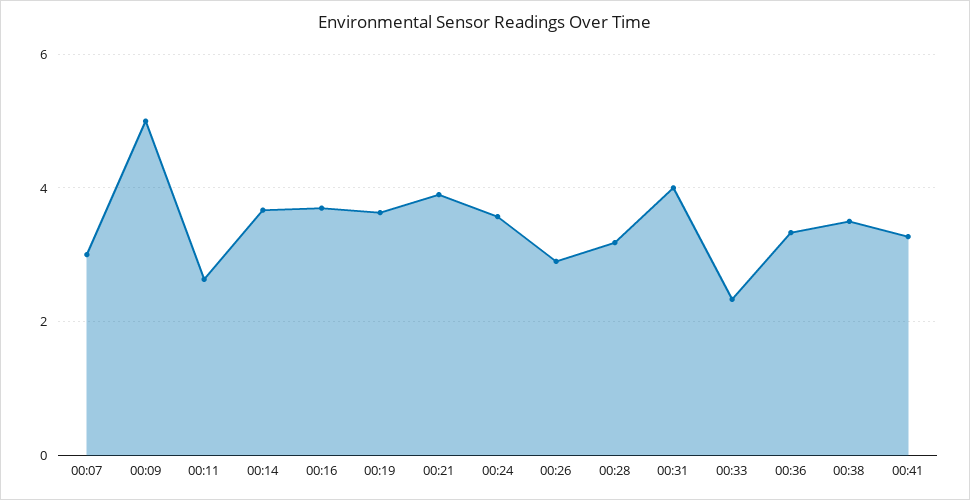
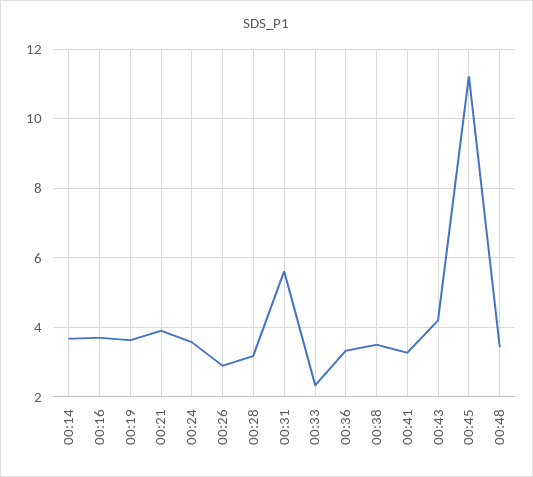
00:07: 3 -> none
00:09: 5 -> none
00:11: 2.6 -> none
00:31: 4 -> 5.6
00:43: none -> 4.2
00:45: none -> 11.2
00:48: none -> 3.4

